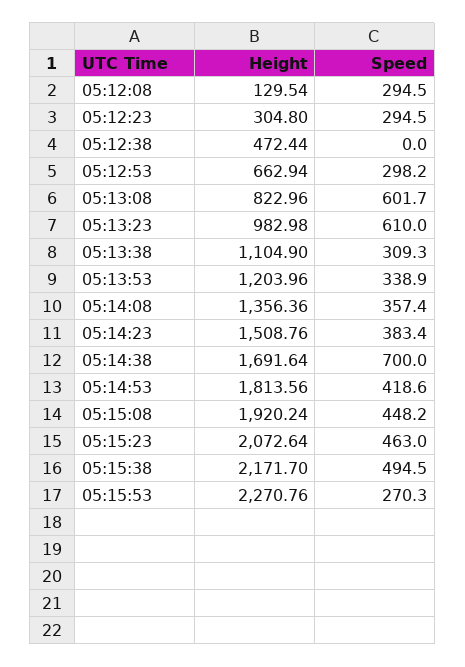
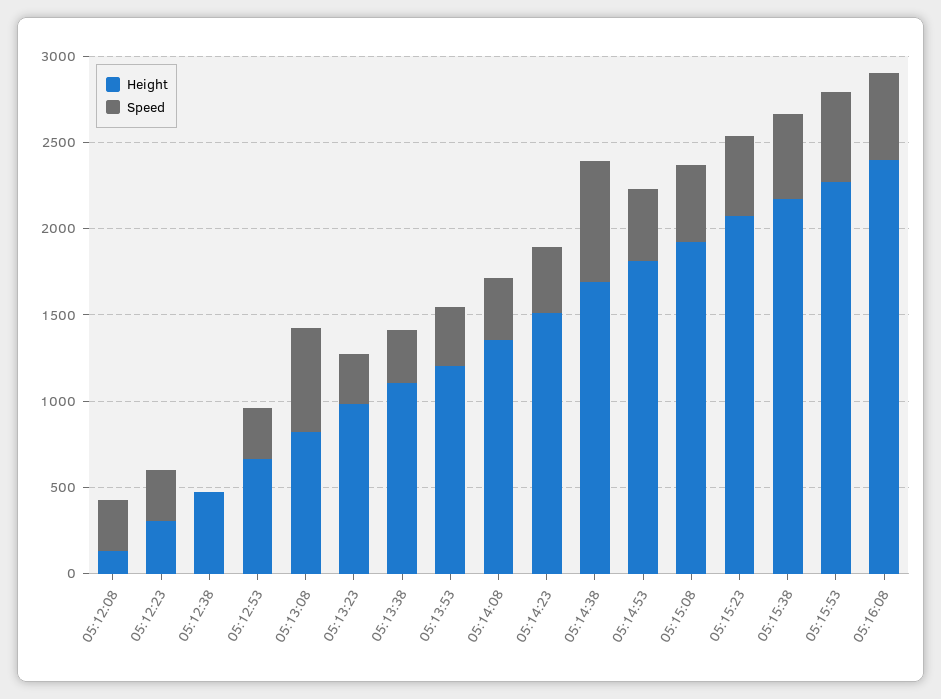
Speed, 05:13:23: 610 -> 300
Speed, 05:15:53: 270.3 -> 500
Height, 05:16:08: none -> 2400
Speed, 05:16:08: none -> 500

